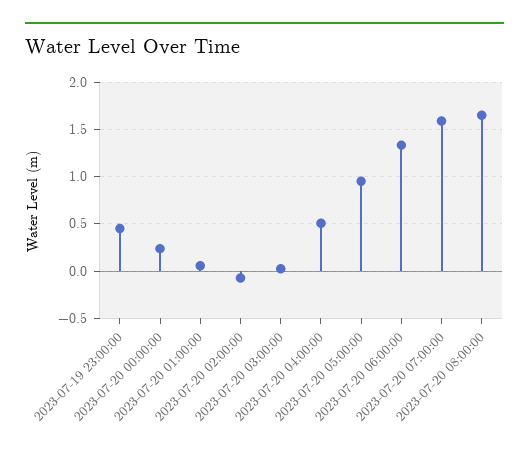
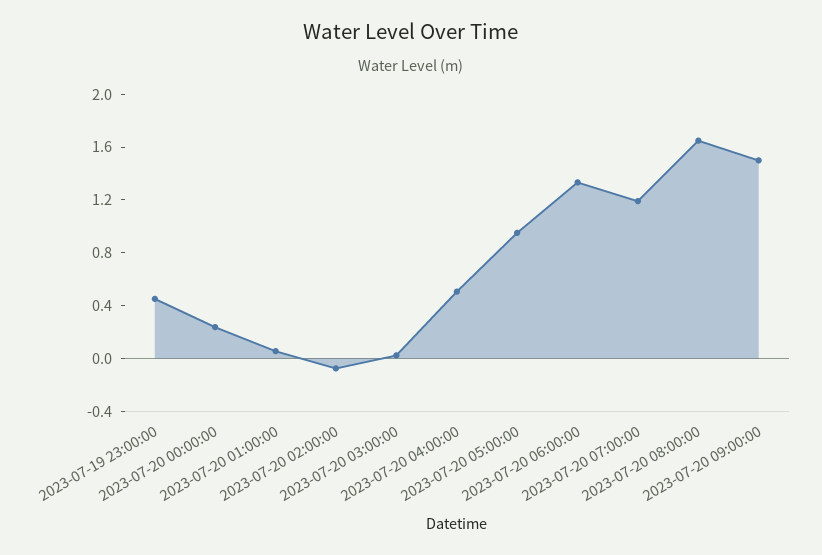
2023-07-20 07:00:00: 1.6 -> 1.2
2023-07-20 09:00:00: none -> 1.5

